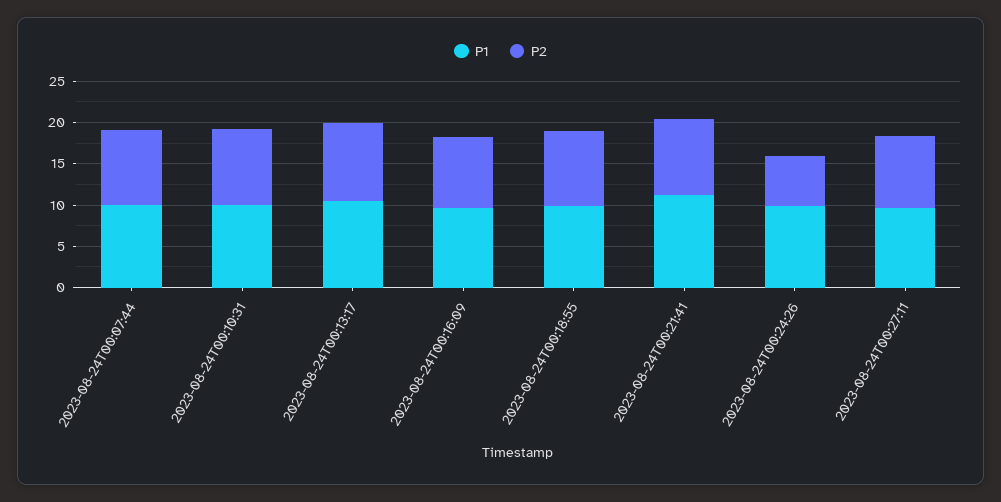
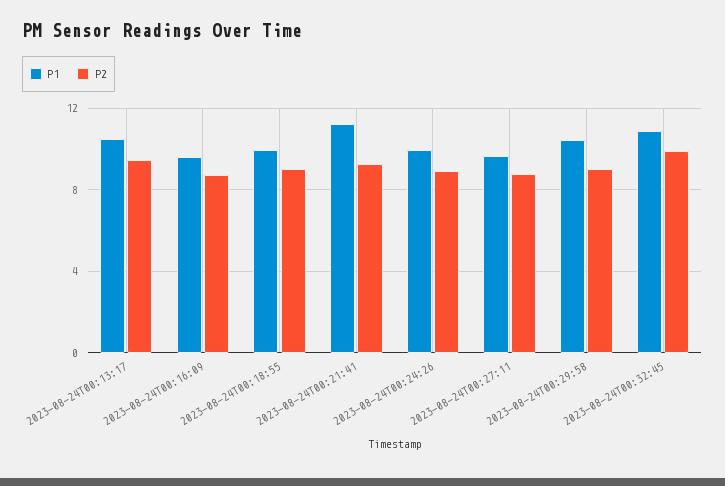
P1, 2023-08-24T00:07:44: 10 -> none
P2, 2023-08-24T00:07:44: 9 -> none
P1, 2023-08-24T00:10:31: 10 -> none
P2, 2023-08-24T00:10:31: 9 -> none
P2, 2023-08-24T00:24:26: 6 -> 9
P1, 2023-08-24T00:29:58: none -> 10.5
P2, 2023-08-24T00:29:58: none -> 9
P1, 2023-08-24T00:32:45: none -> 11
P2, 2023-08-24T00:32:45: none -> 10

